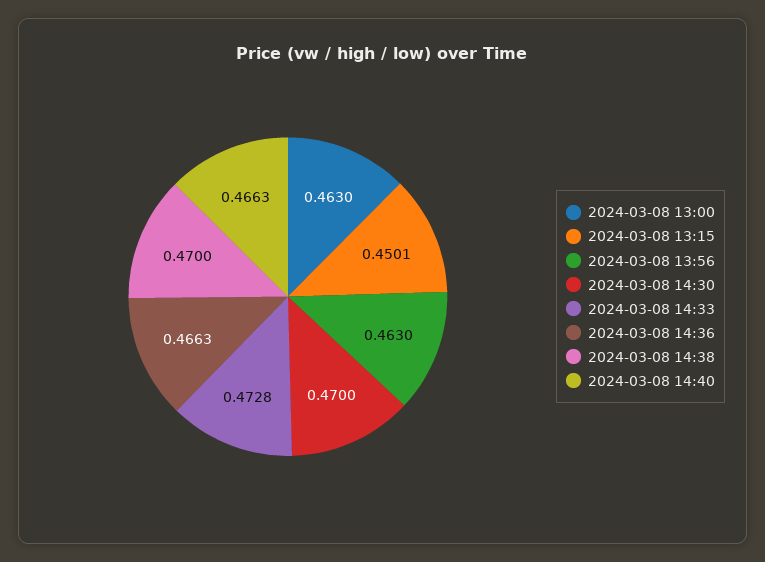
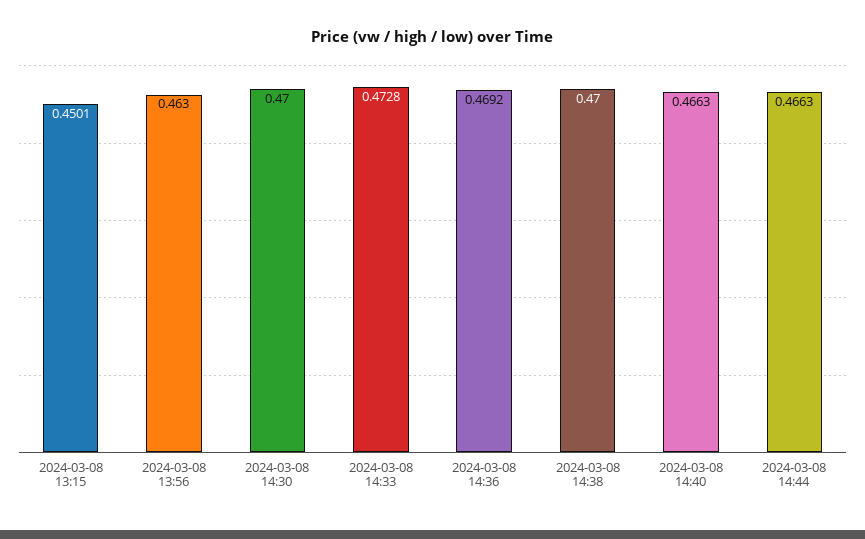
2024-03-08 13:00: 0.463 -> none
2024-03-08 14:36: 0.4663 -> 0.4692
2024-03-08 14:44: none -> 0.4663

